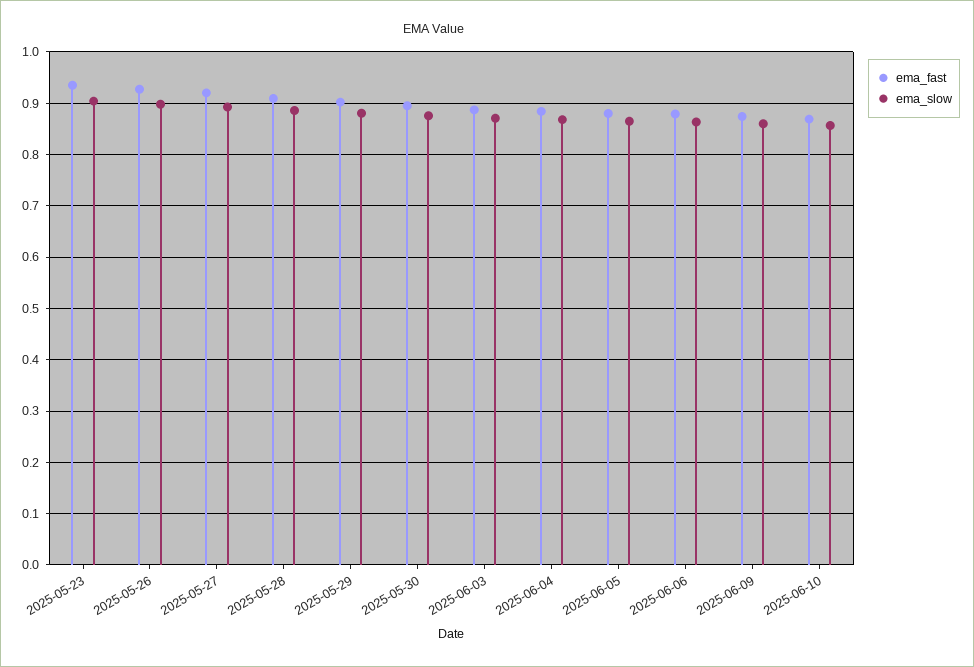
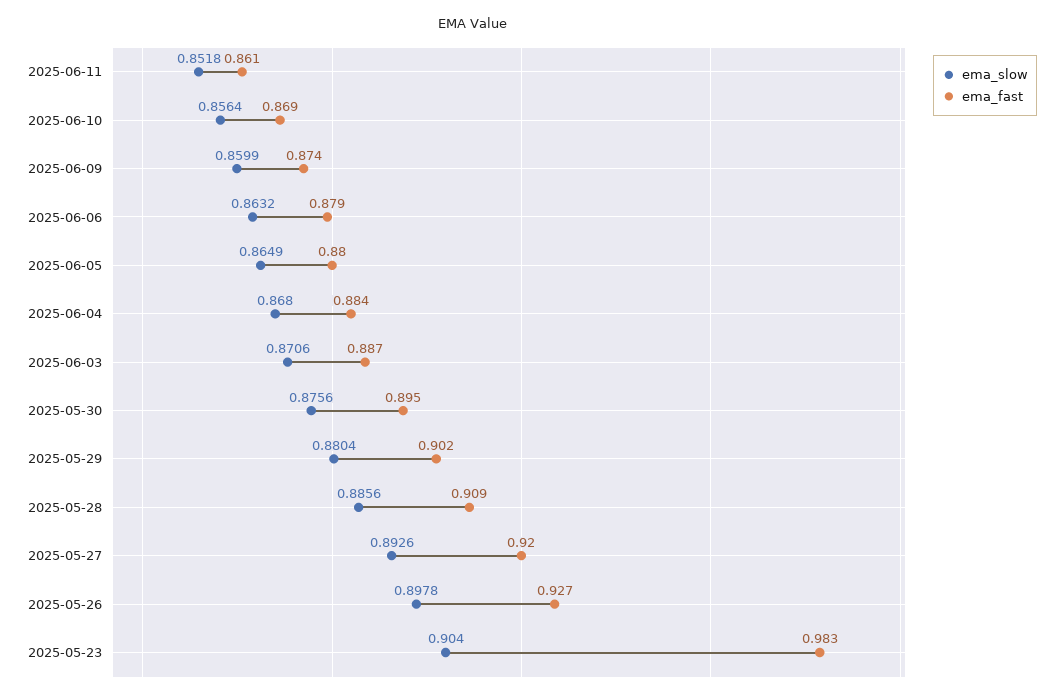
ema_fast, 2025-05-23: 0.94 -> 0.983
ema_slow, 2025-06-11: none -> 0.8518
ema_fast, 2025-06-11: none -> 0.861

